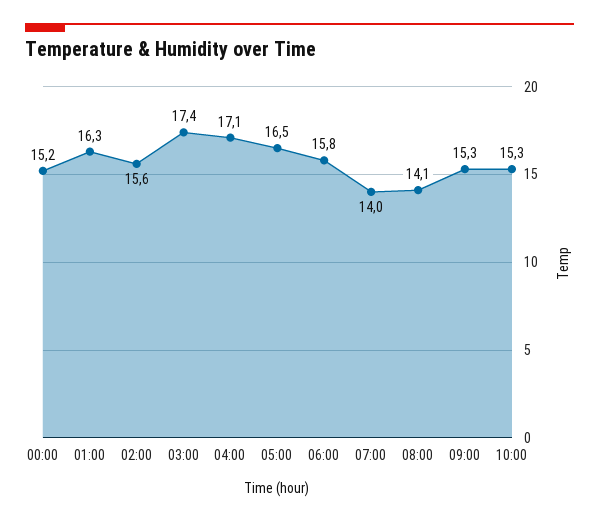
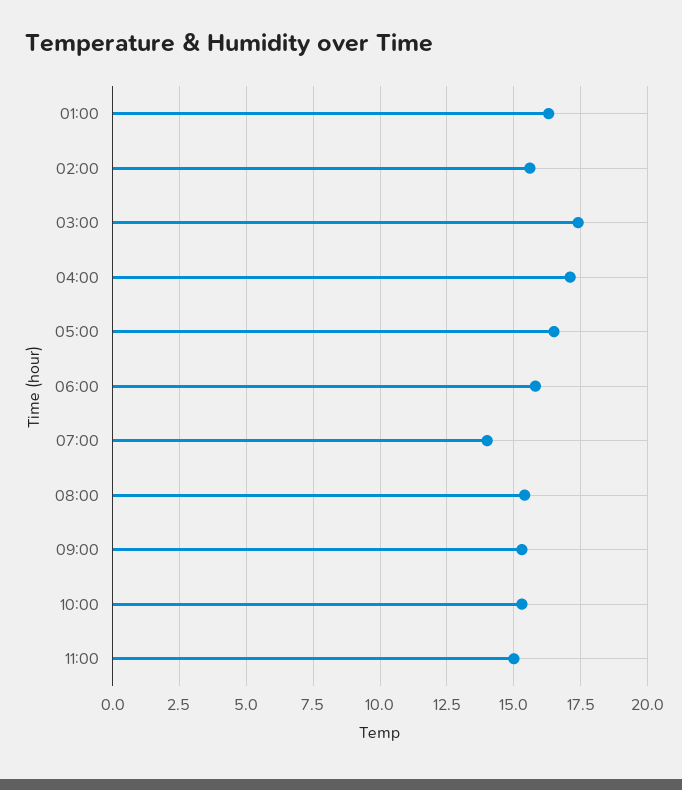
00:00: 15.2 -> none
08:00: 14.1 -> 15.5
11:00: none -> 15

